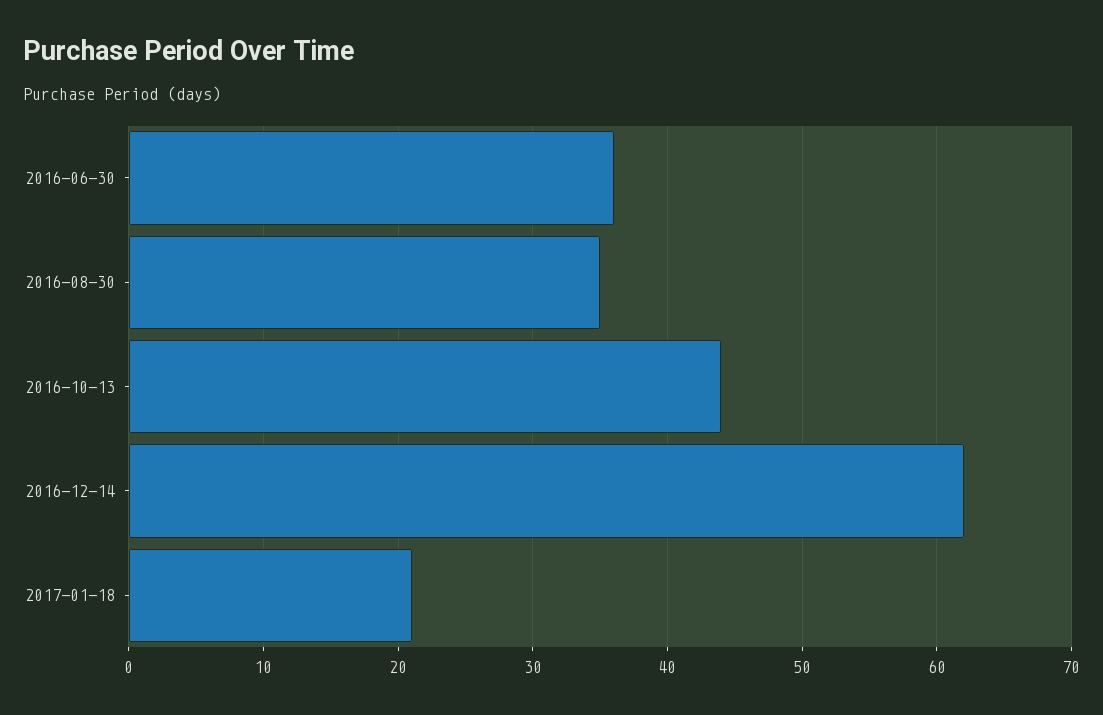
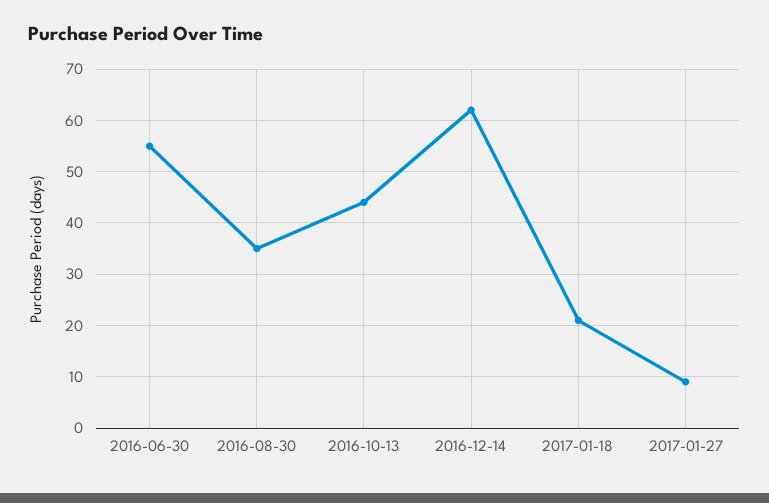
2016-06-30: 36 -> 55
2017-01-27: none -> 10

